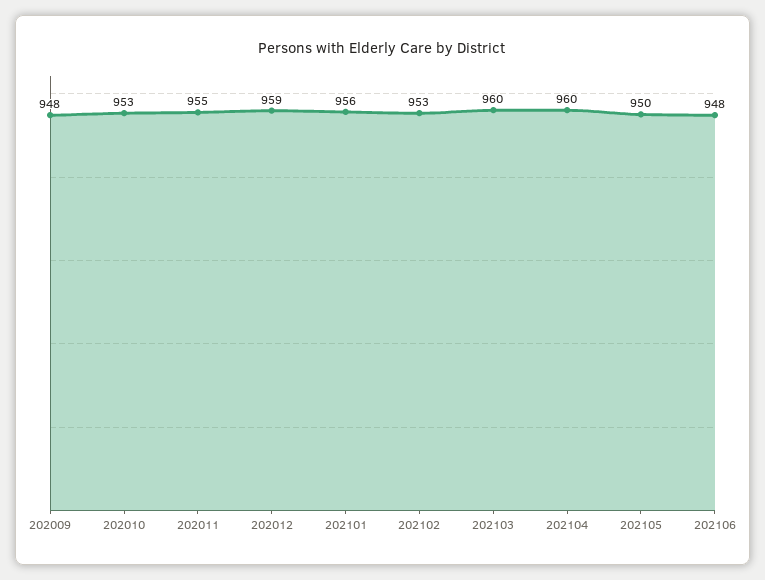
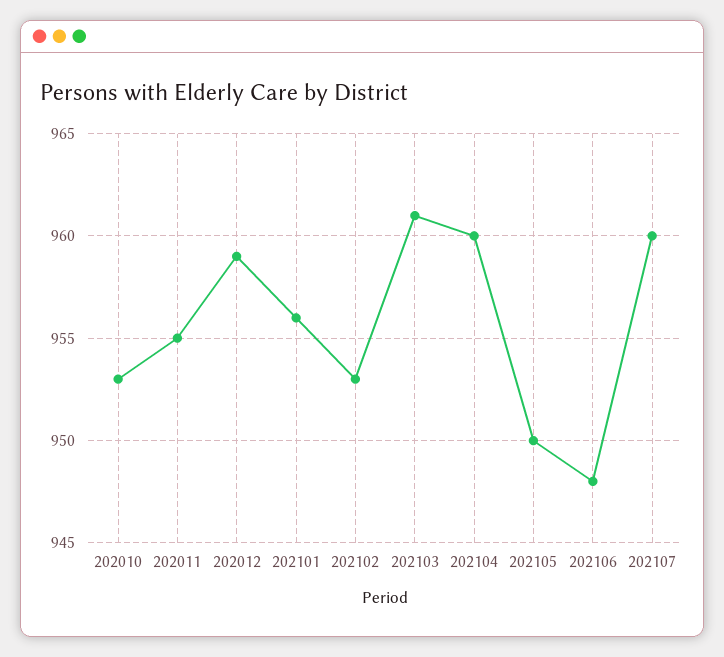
202009: 948 -> none
202103: 960 -> 961
202107: none -> 960

